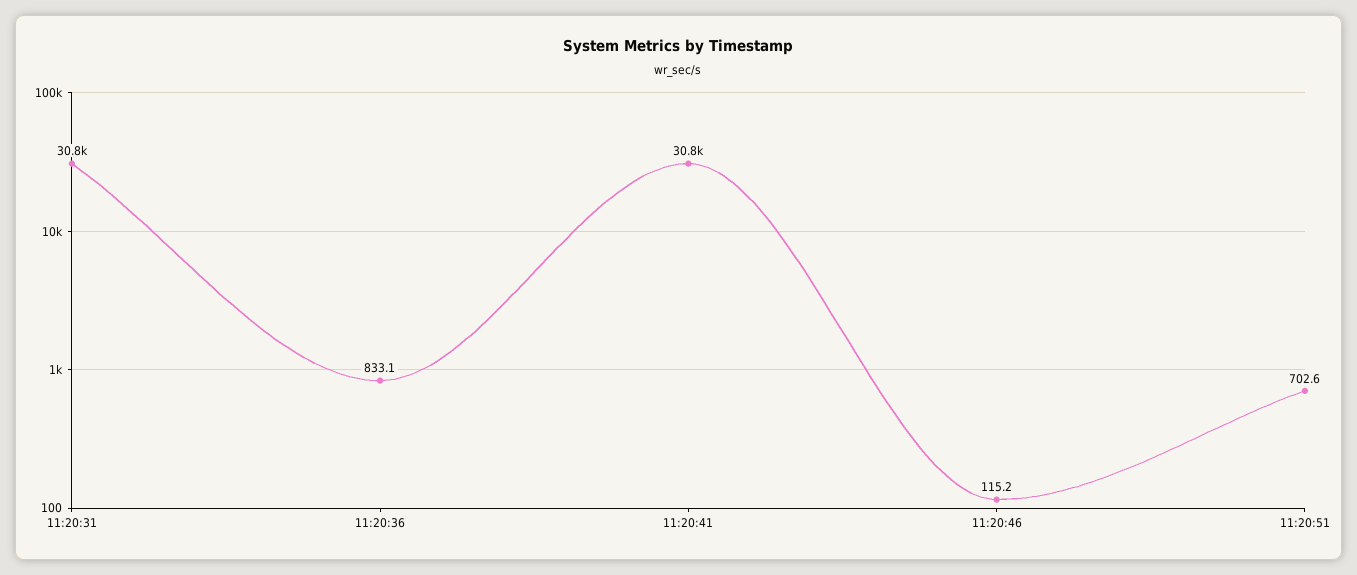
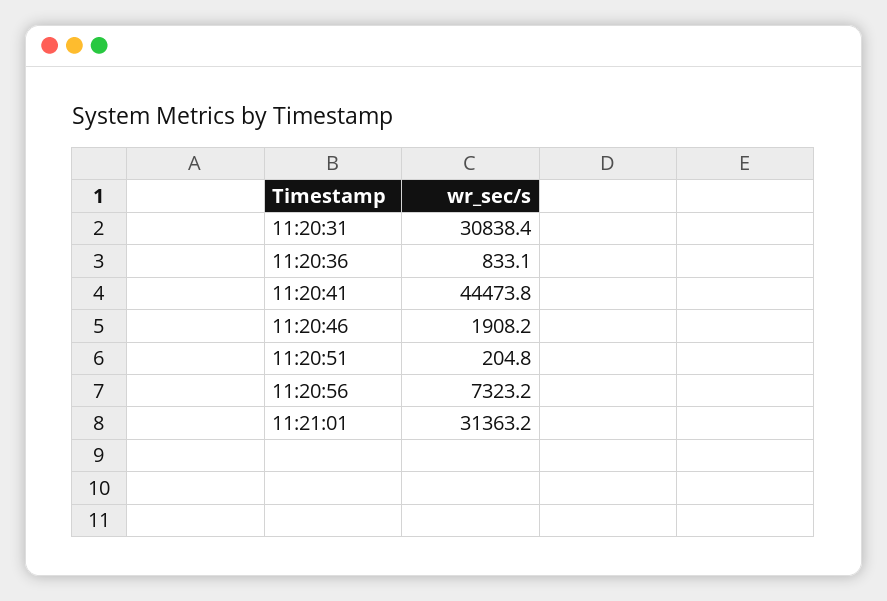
11:20:41: 30800 -> 44473.8
11:20:46: 115.2 -> 1908.2
11:20:51: 702.6 -> 204.8
11:20:56: none -> 7323.2
11:21:01: none -> 31363.2

